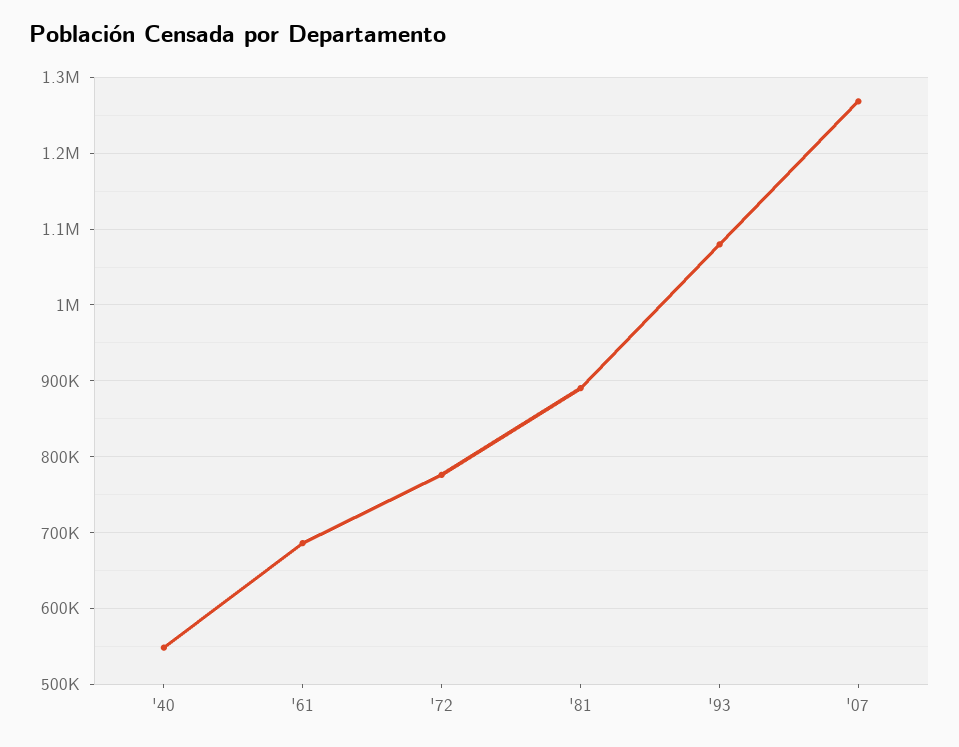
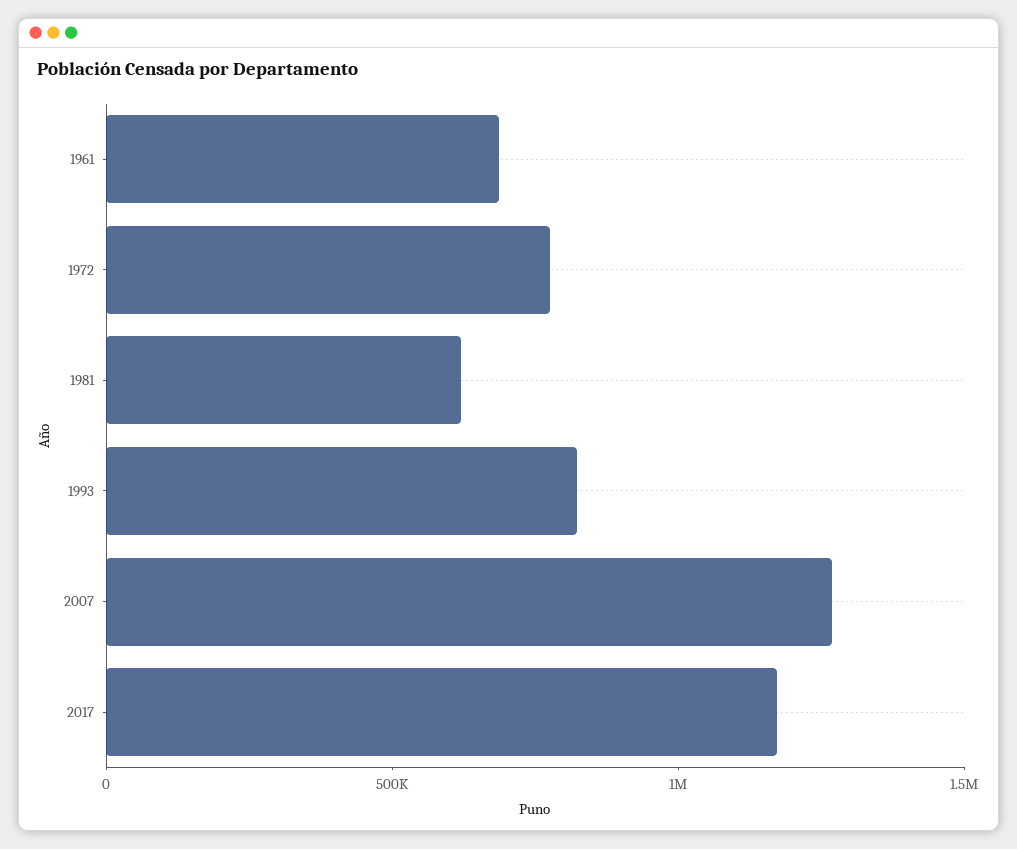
'40: 550000 -> none
'81: 890000 -> 600000
'93: 1080000 -> 800000
2017: none -> 1200000

